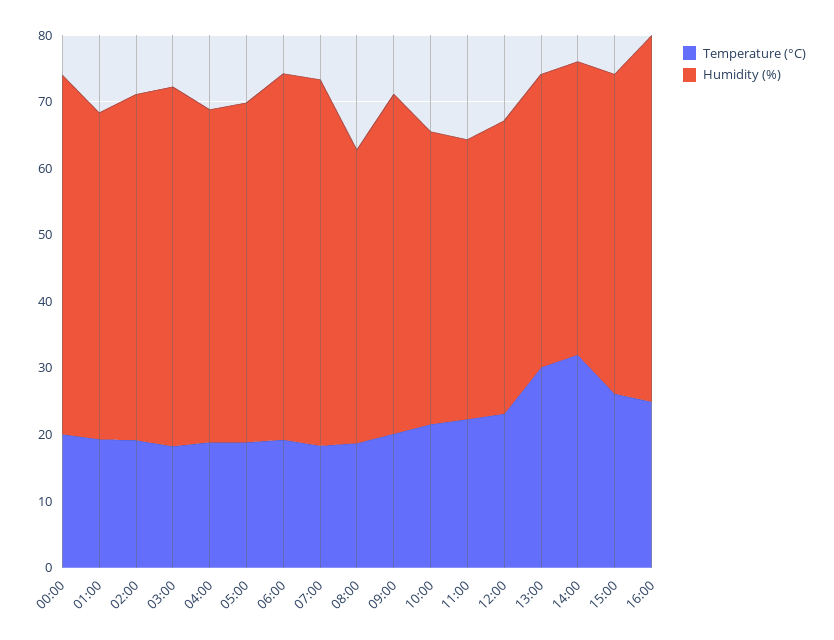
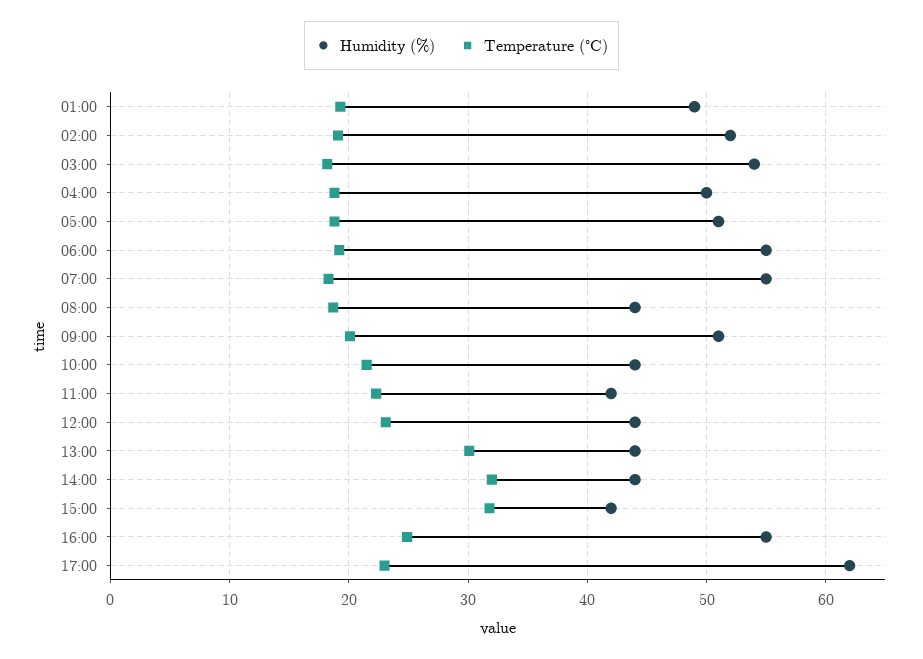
Temperature (°C), 00:00: 20 -> none
Humidity (%), 00:00: 54 -> none
Temperature (°C), 15:00: 26 -> 32
Humidity (%), 15:00: 48 -> 42
Humidity (%), 17:00: none -> 62
Temperature (°C), 17:00: none -> 23

